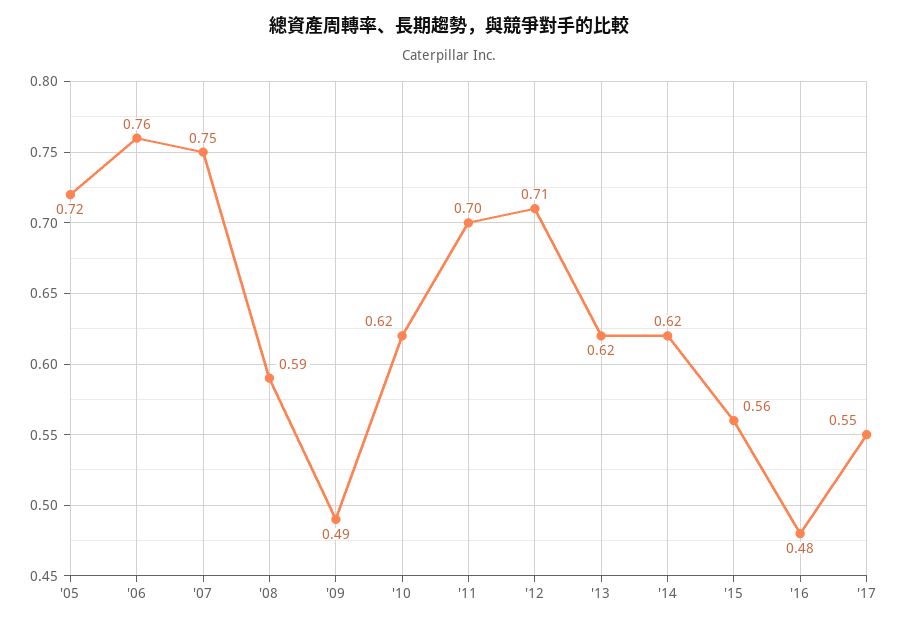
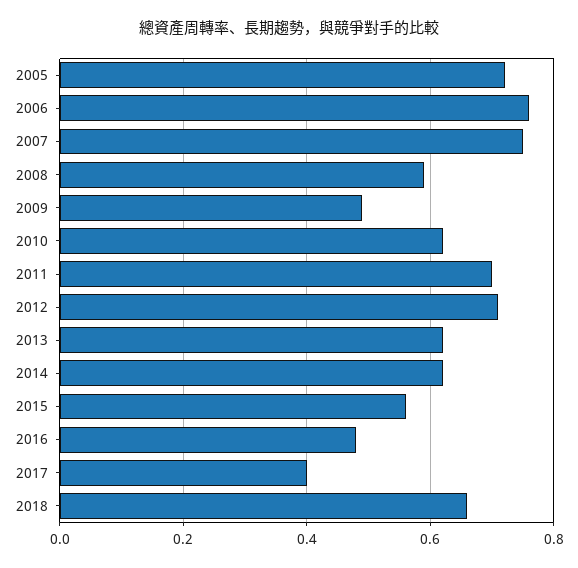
'17: 0.55 -> 0.4
2018: none -> 0.65

